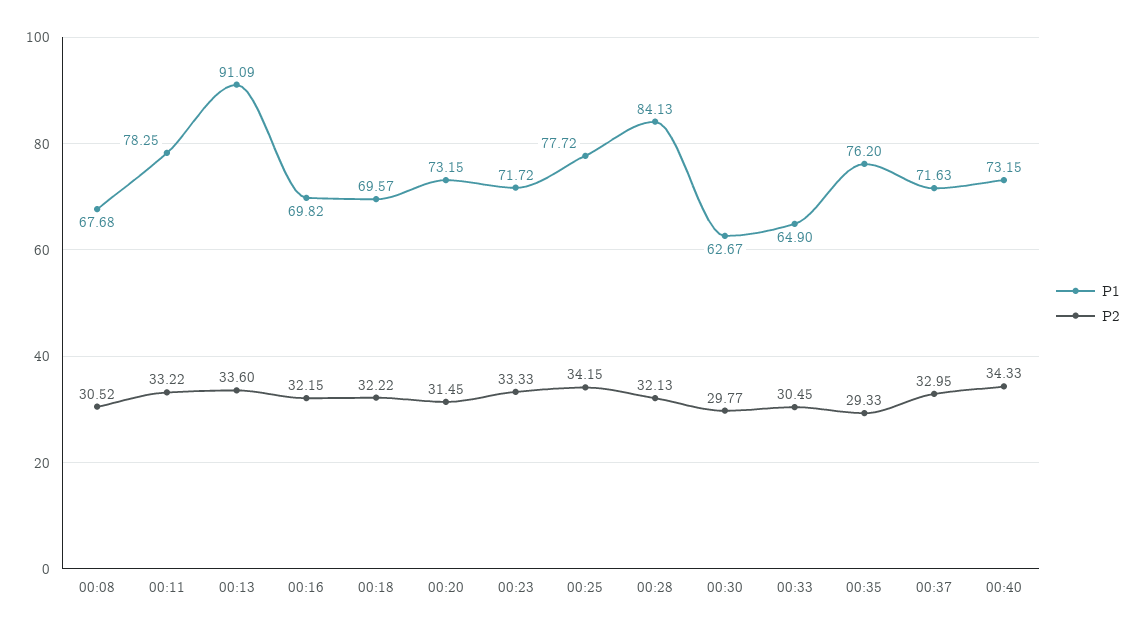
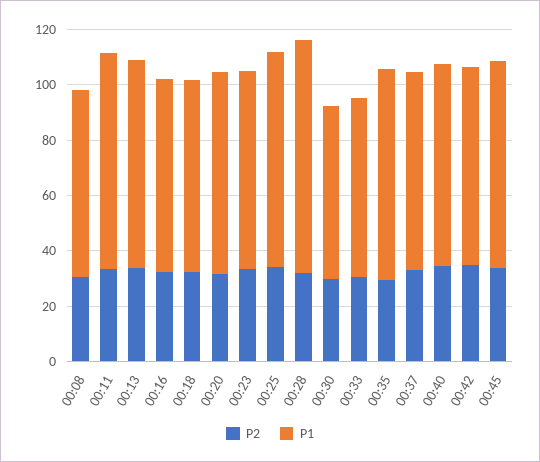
P1, 00:13: 91.09 -> 75
P2, 00:42: none -> 35
P1, 00:42: none -> 70
P2, 00:45: none -> 35
P1, 00:45: none -> 75

